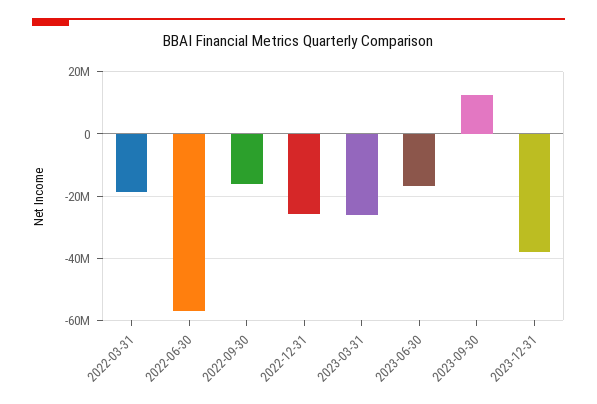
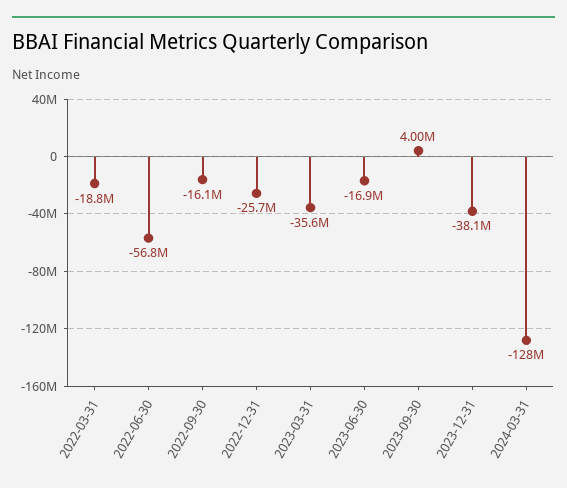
2023-03-31: -26000000 -> -35600000
2023-09-30: 12000000 -> 4000000
2024-03-31: none -> -128000000

